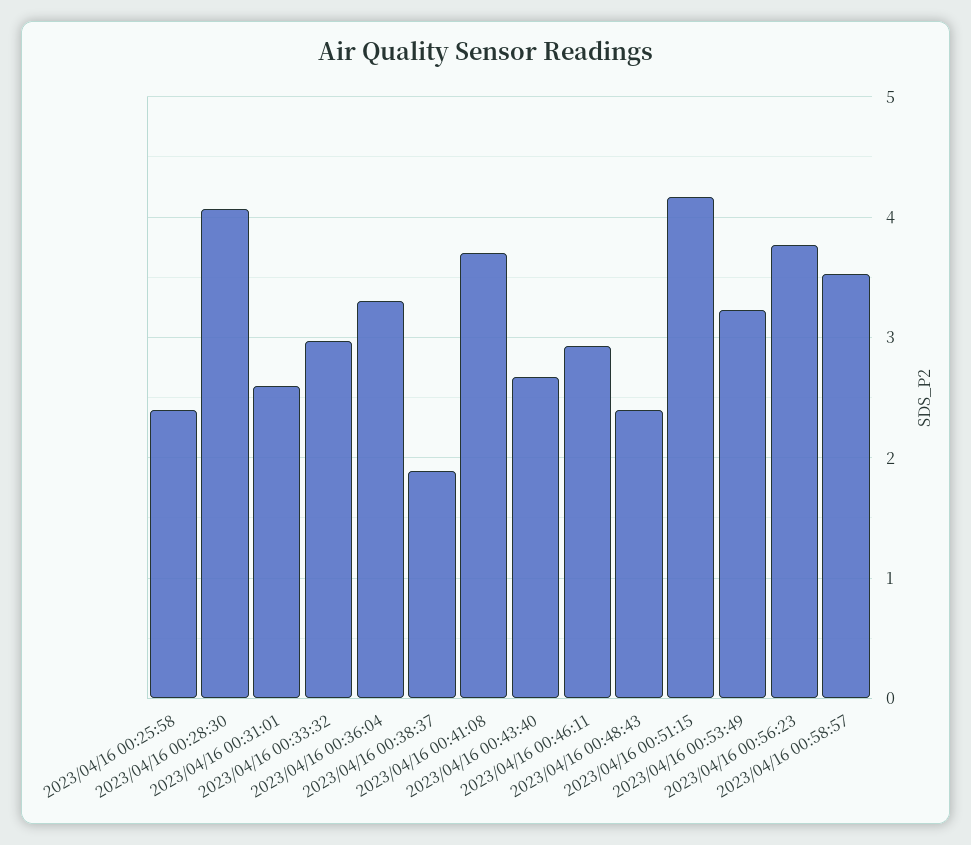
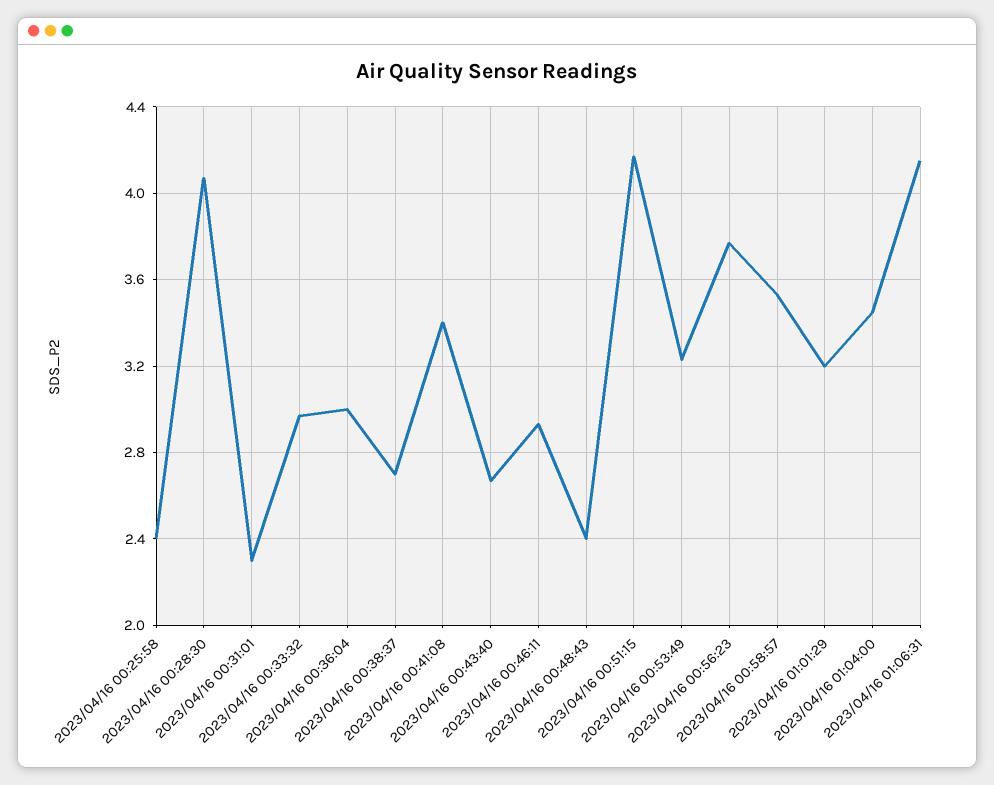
2023/04/16 00:31:01: 2.6 -> 2.3
2023/04/16 00:36:04: 3.3 -> 3
2023/04/16 00:38:37: 1.9 -> 2.7
2023/04/16 00:41:08: 3.7 -> 3.4
2023/04/16 01:01:29: none -> 3.2
2023/04/16 01:04:00: none -> 3.45
2023/04/16 01:06:31: none -> 4.15

